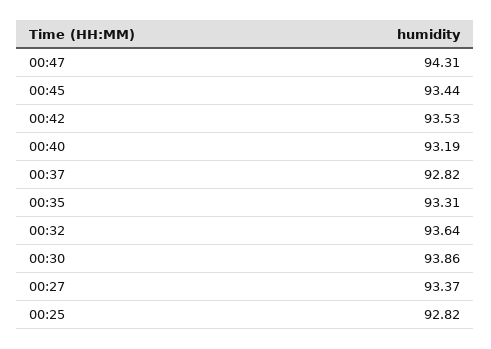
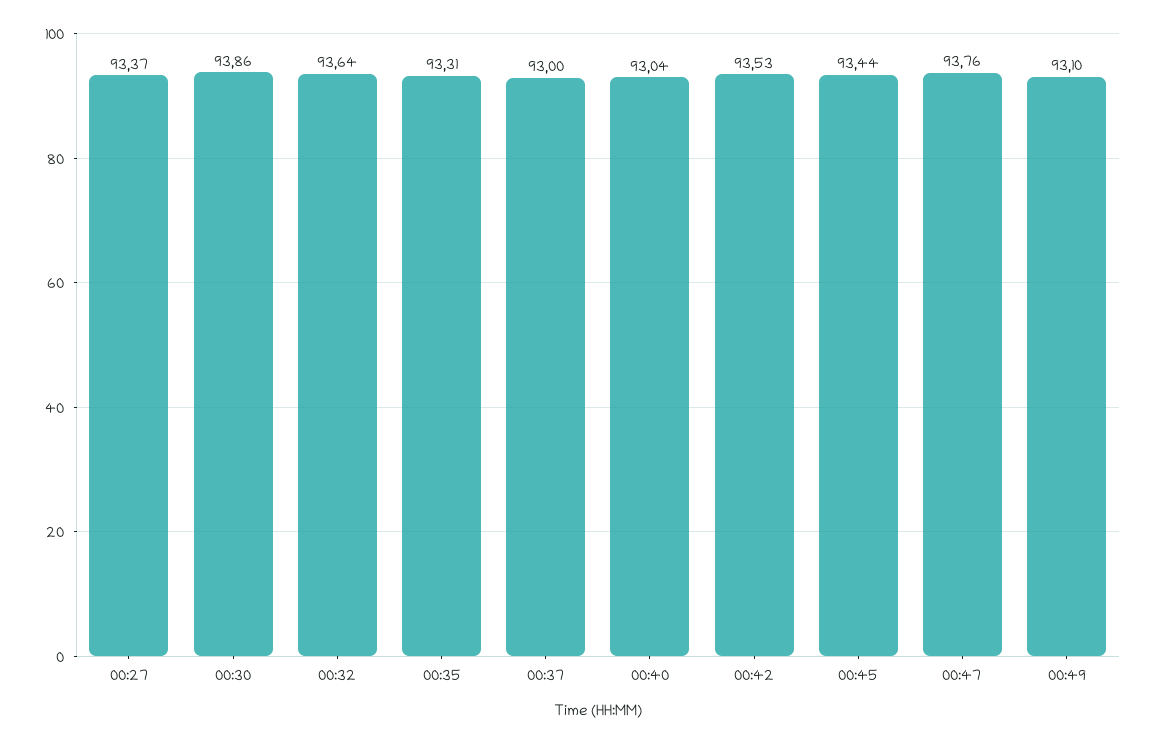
00:47: 94.31 -> 93.76
00:40: 93.19 -> 93.04
00:37: 92.82 -> 93
00:25: 92.82 -> none
00:49: none -> 93.1

